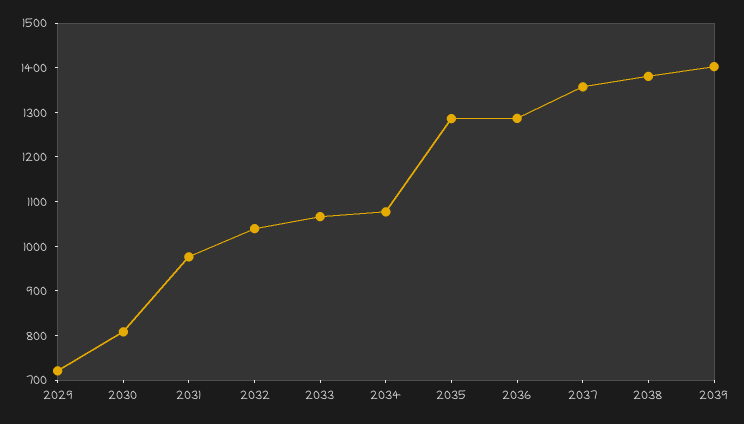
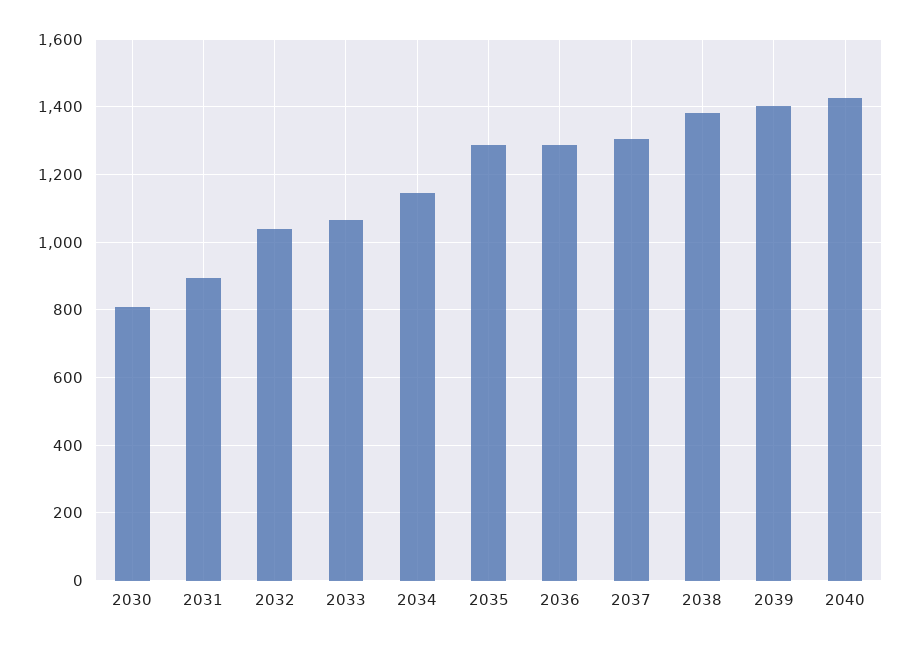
2029: 720 -> none
2031: 980 -> 900
2034: 1080 -> 1140
2037: 1360 -> 1300
2040: none -> 1420

